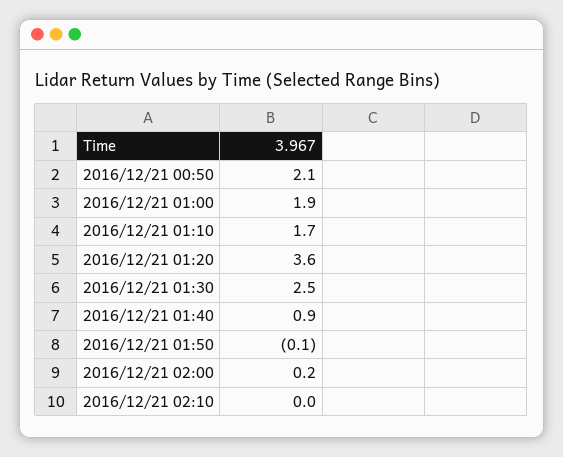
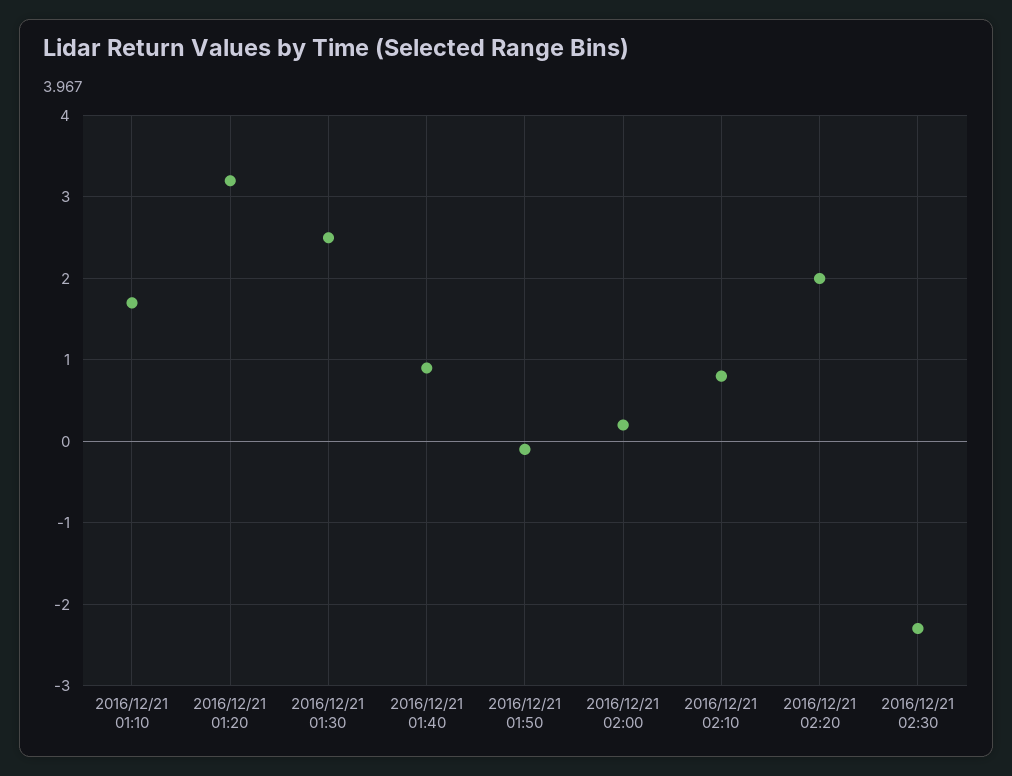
2016/12/21 00:50: 2.1 -> none
2016/12/21 01:00: 1.9 -> none
2016/12/21 01:20: 3.6 -> 3.2
2016/12/21 02:10: 0 -> 0.8
2016/12/21 02:20: none -> 2
2016/12/21 02:30: none -> -2.3

